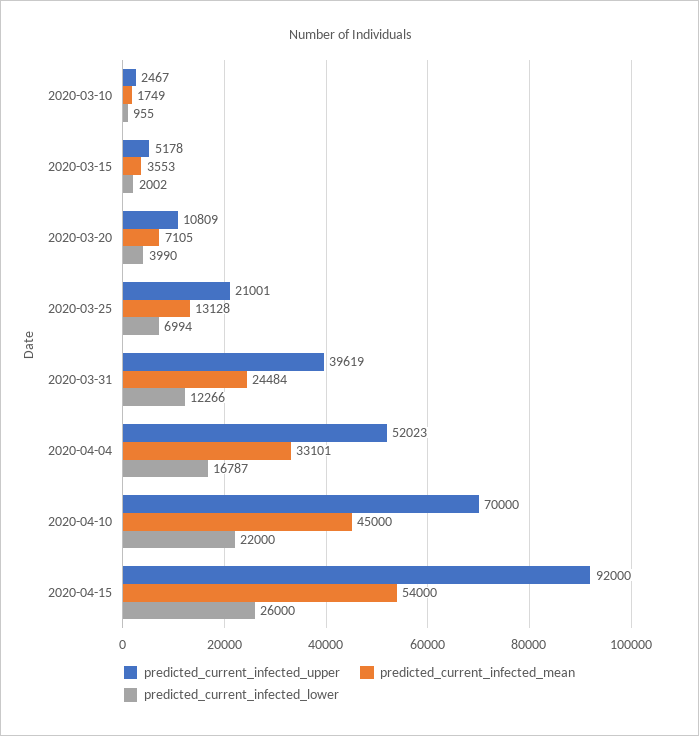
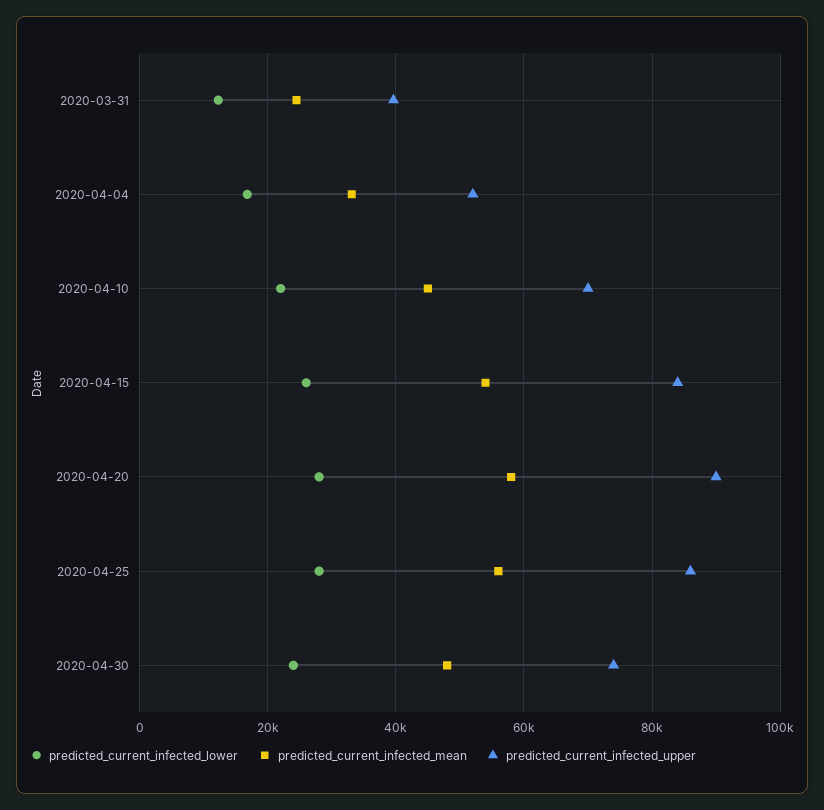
predicted_current_infected_upper, 2020-03-10: 2467 -> none
predicted_current_infected_mean, 2020-03-10: 1749 -> none
predicted_current_infected_lower, 2020-03-10: 955 -> none
predicted_current_infected_upper, 2020-03-15: 5178 -> none
predicted_current_infected_mean, 2020-03-15: 3553 -> none
predicted_current_infected_lower, 2020-03-15: 2002 -> none
predicted_current_infected_upper, 2020-03-20: 10809 -> none
predicted_current_infected_mean, 2020-03-20: 7105 -> none
predicted_current_infected_lower, 2020-03-20: 3990 -> none
predicted_current_infected_upper, 2020-03-25: 21001 -> none
predicted_current_infected_mean, 2020-03-25: 13128 -> none
predicted_current_infected_lower, 2020-03-25: 6994 -> none
predicted_current_infected_upper, 2020-04-15: 92000 -> 84000
predicted_current_infected_lower, 2020-04-20: none -> 28000
predicted_current_infected_mean, 2020-04-20: none -> 58000
predicted_current_infected_upper, 2020-04-20: none -> 90000
predicted_current_infected_lower, 2020-04-25: none -> 28000
predicted_current_infected_mean, 2020-04-25: none -> 56000
predicted_current_infected_upper, 2020-04-25: none -> 86000
predicted_current_infected_lower, 2020-04-30: none -> 24000
predicted_current_infected_mean, 2020-04-30: none -> 48000
predicted_current_infected_upper, 2020-04-30: none -> 74000

